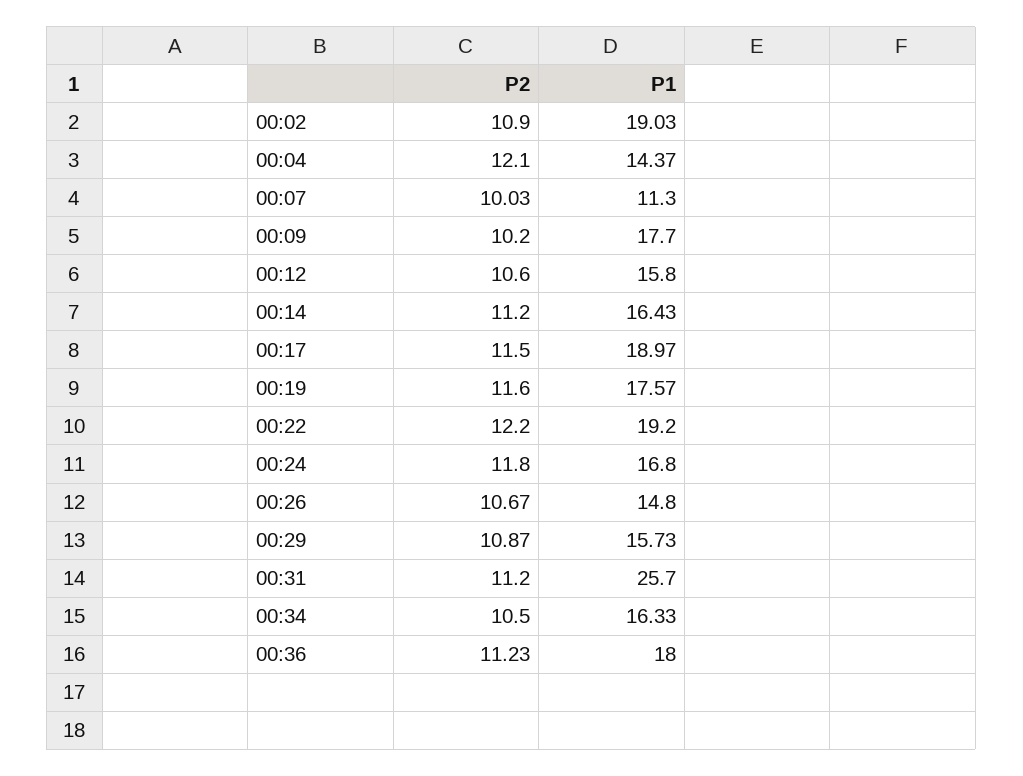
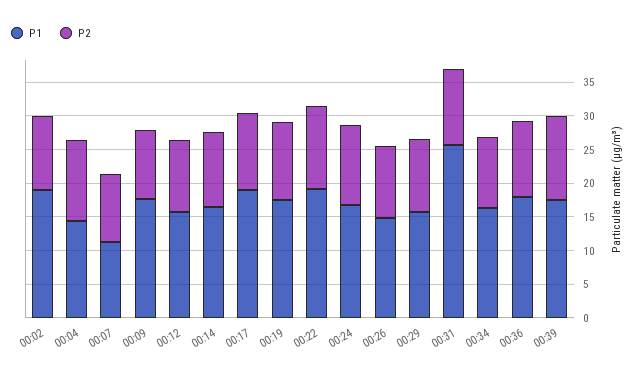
P1, 00:39: none -> 17.5
P2, 00:39: none -> 12.5

